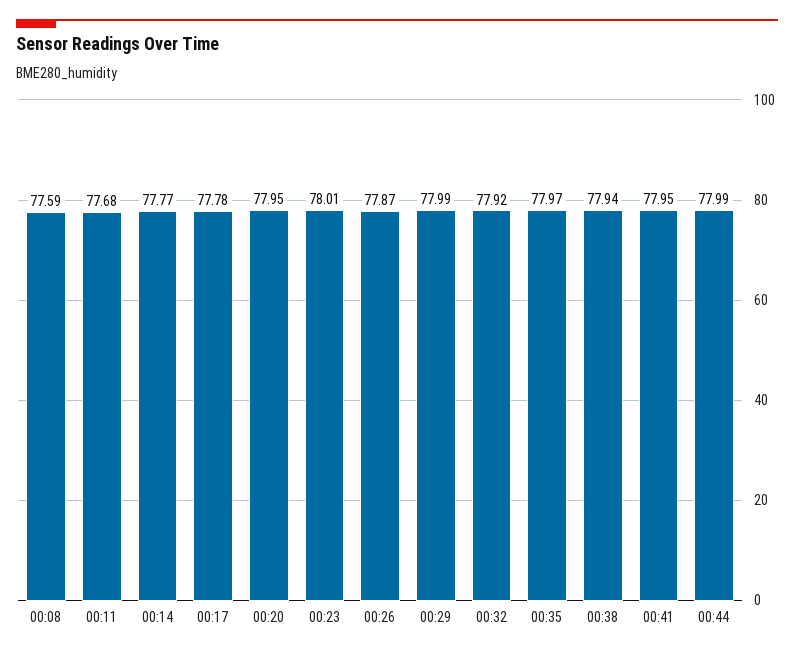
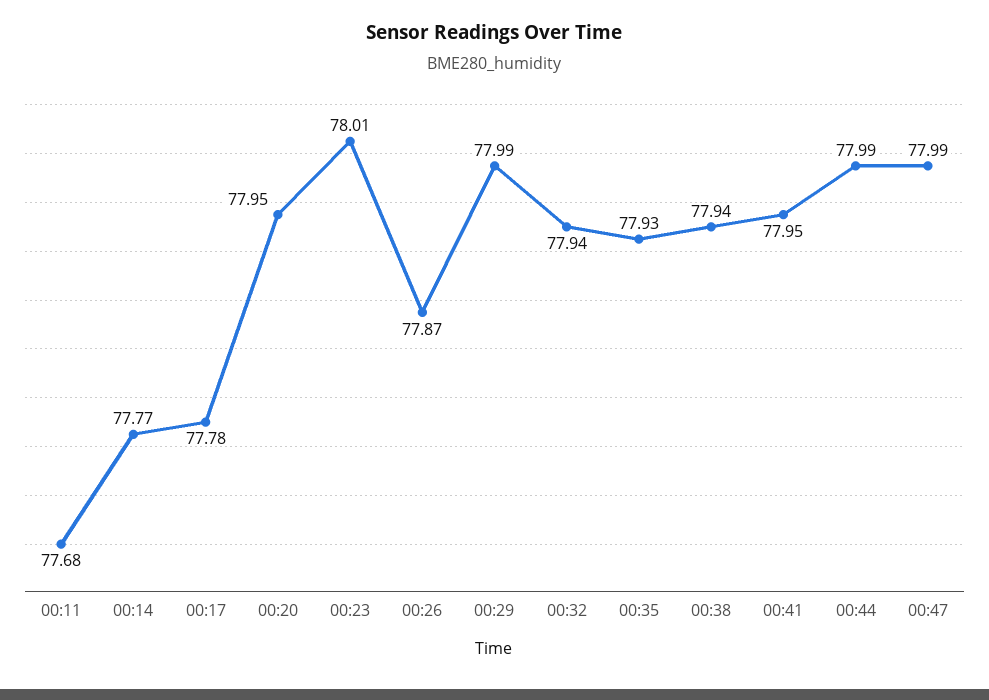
00:08: 77.59 -> none
00:32: 77.92 -> 77.94
00:35: 77.97 -> 77.93
00:47: none -> 77.99

